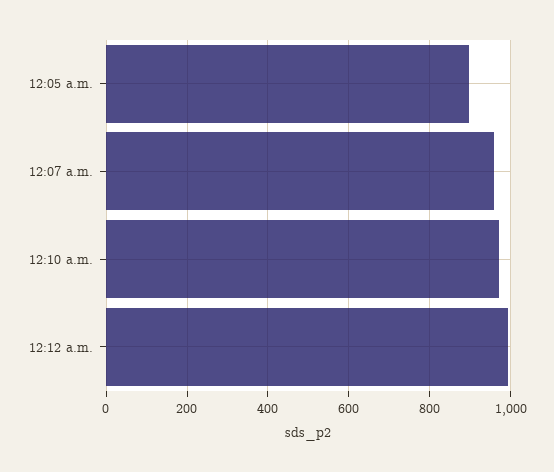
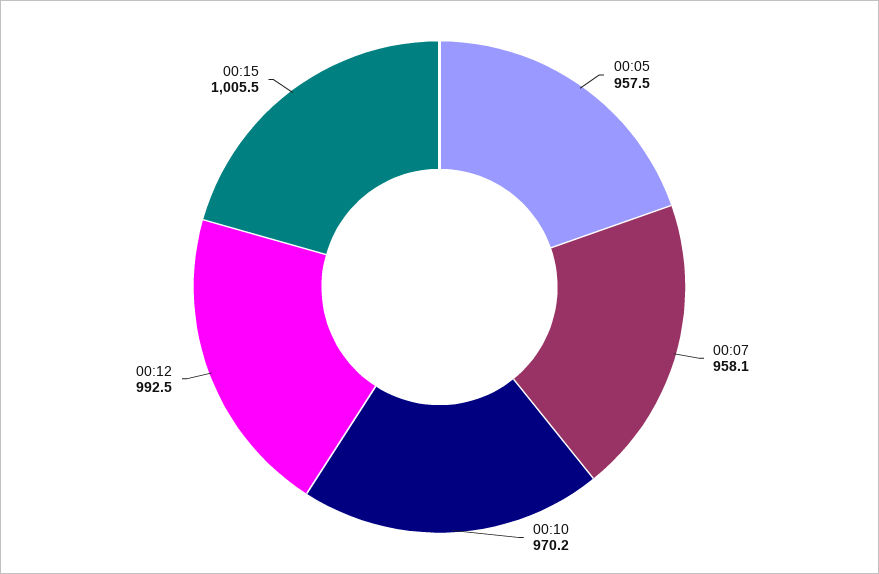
12:05 a.m.: 900 -> 957.5
00:15: none -> 1005.5

